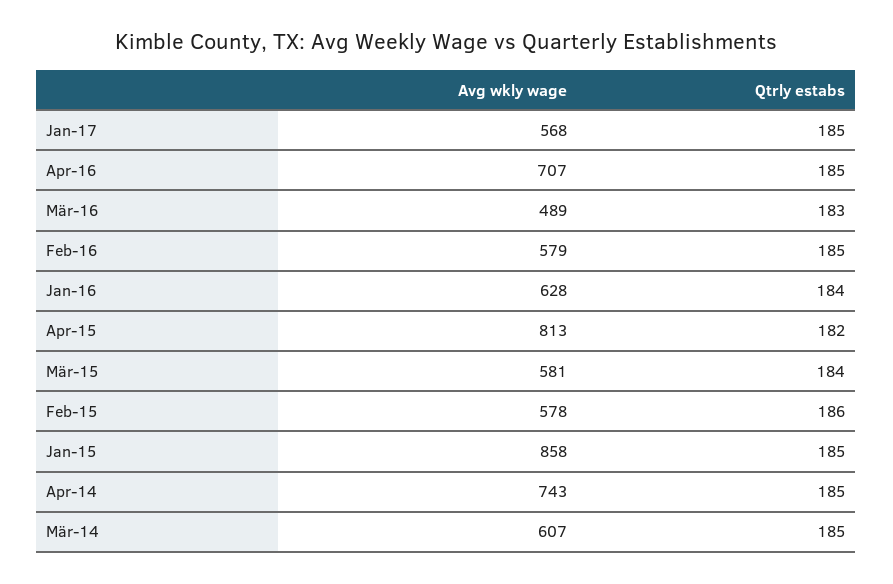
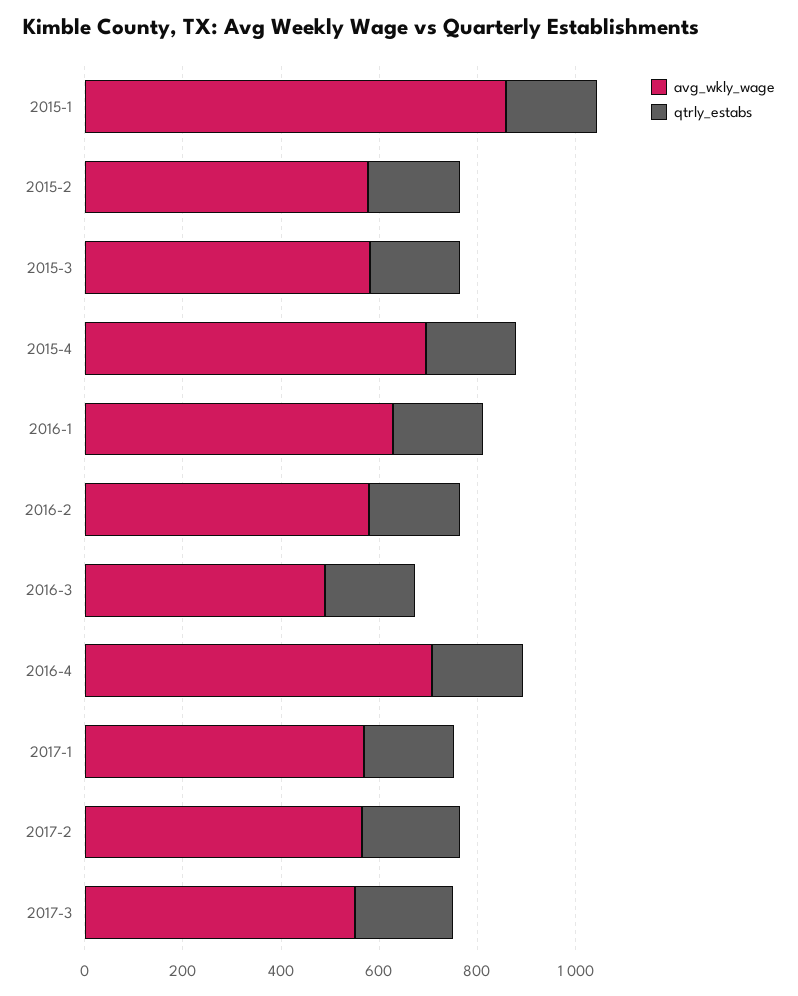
Avg wkly wage, Apr-15: 813 -> 700
Avg wkly wage, Apr-14: 743 -> none
Qtrly estabs, Apr-14: 185 -> none
Avg wkly wage, Mär-14: 607 -> none
Qtrly estabs, Mär-14: 185 -> none
Avg wkly wage, 2017-2: none -> 550
Qtrly estabs, 2017-2: none -> 200
Avg wkly wage, 2017-3: none -> 550
Qtrly estabs, 2017-3: none -> 200

